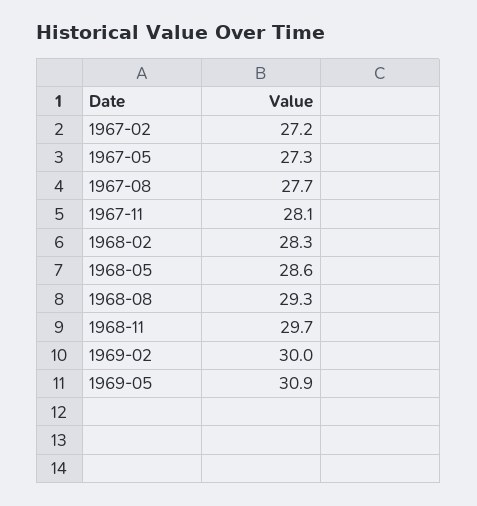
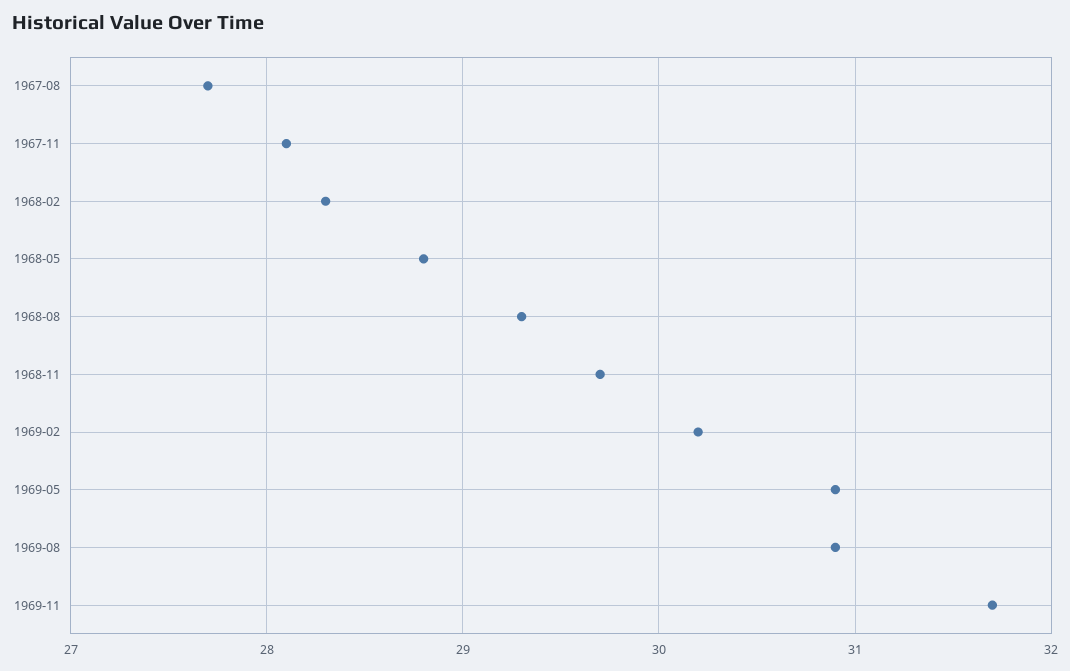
1967-02: 27.2 -> none
1967-05: 27.3 -> none
1968-05: 28.6 -> 28.8
1969-02: 30 -> 30.2
1969-08: none -> 30.9
1969-11: none -> 31.7

